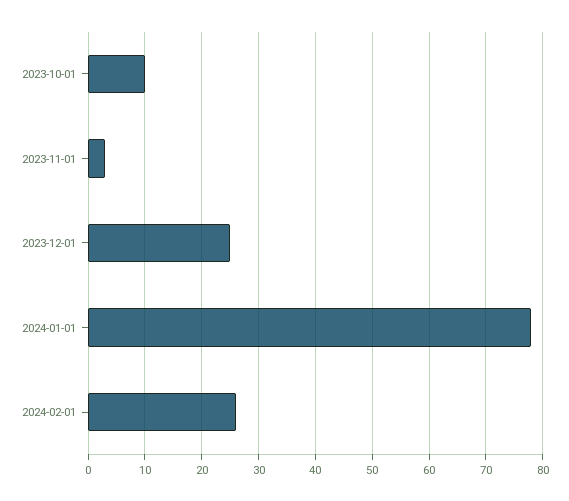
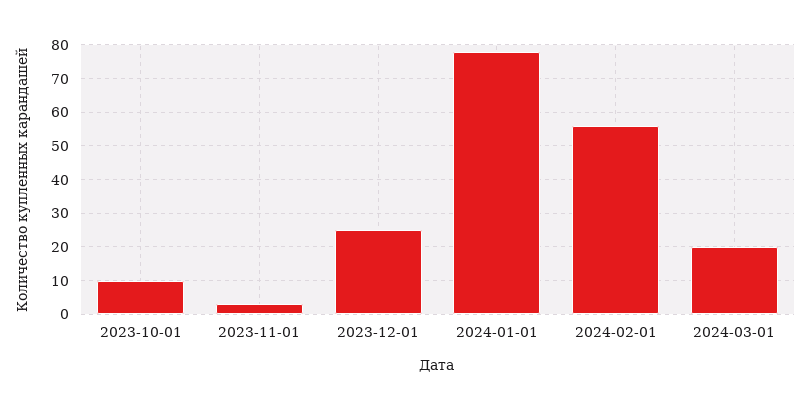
2024-02-01: 25 -> 55
2024-03-01: none -> 20

